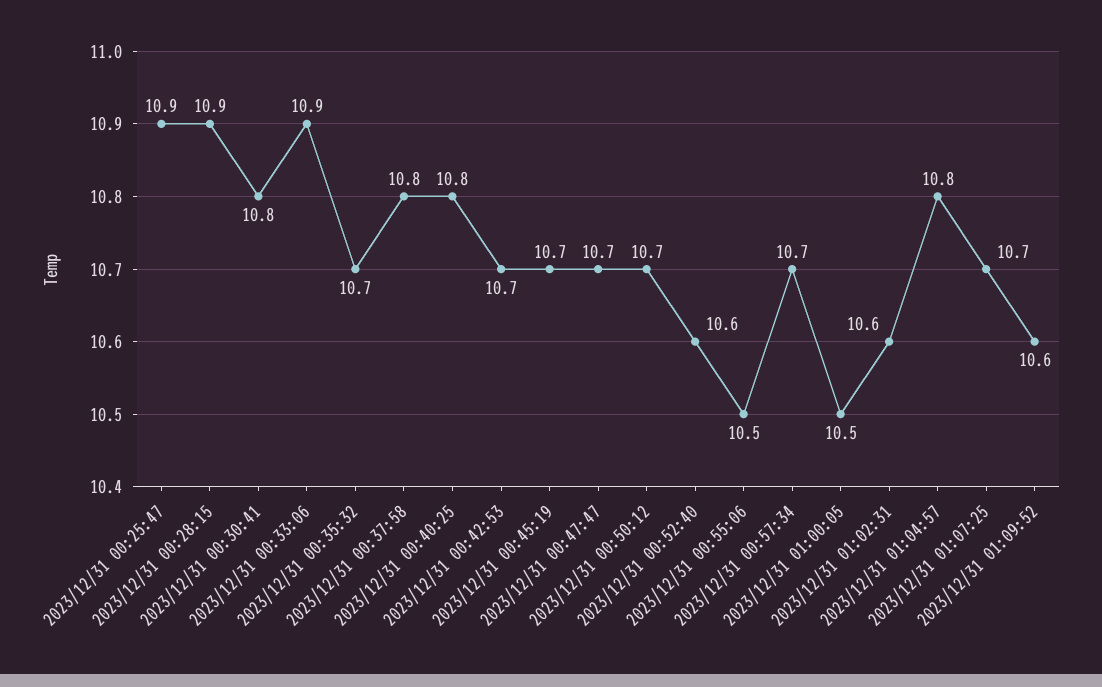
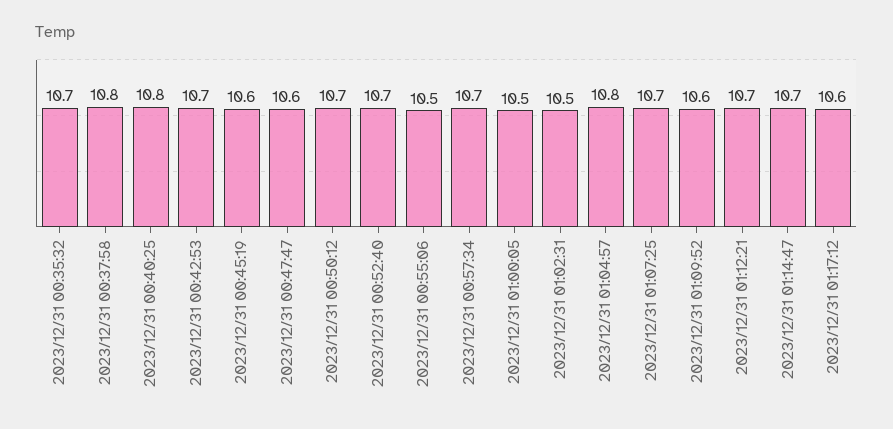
2023/12/31 00:25:47: 10.9 -> none
2023/12/31 00:28:15: 10.9 -> none
2023/12/31 00:30:41: 10.8 -> none
2023/12/31 00:33:06: 10.9 -> none
2023/12/31 00:45:19: 10.7 -> 10.6
2023/12/31 00:47:47: 10.7 -> 10.6
2023/12/31 00:52:40: 10.6 -> 10.7
2023/12/31 01:02:31: 10.6 -> 10.5
2023/12/31 01:12:21: none -> 10.7
2023/12/31 01:14:47: none -> 10.7
2023/12/31 01:17:12: none -> 10.6

